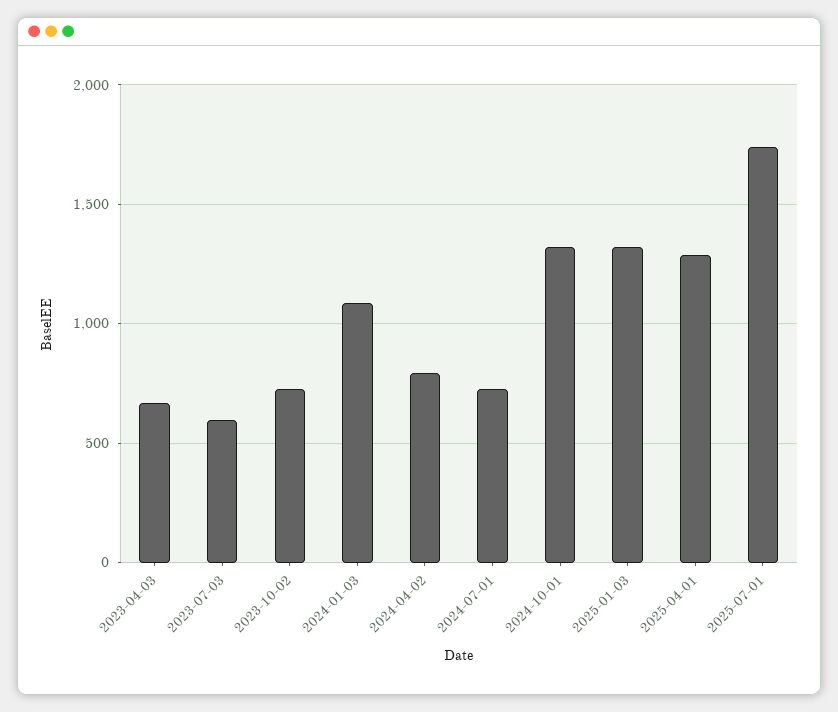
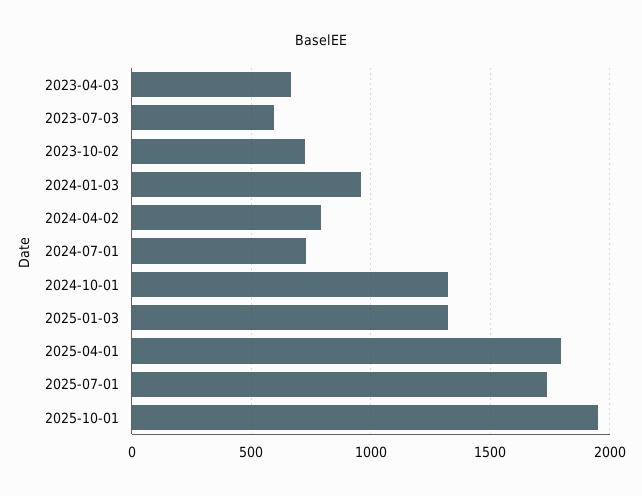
2024-01-03: 1100 -> 950
2025-04-01: 1300 -> 1800
2025-10-01: none -> 1950

